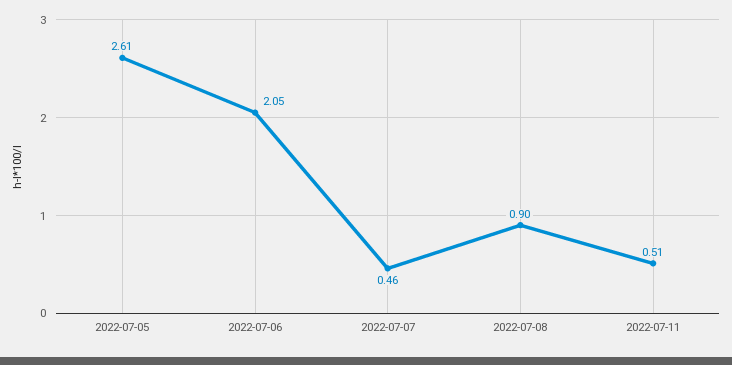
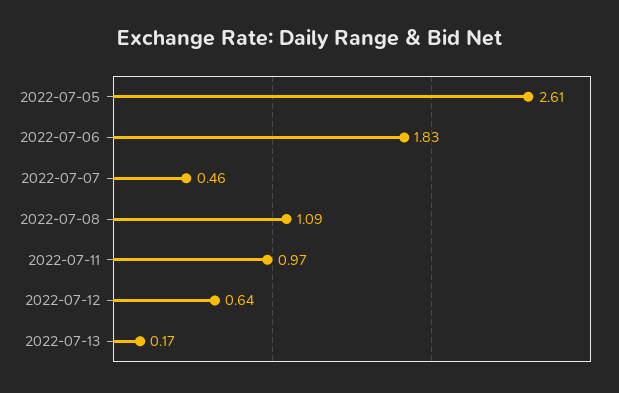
2022-07-06: 2.05 -> 1.83
2022-07-08: 0.9 -> 1.09
2022-07-11: 0.51 -> 0.97
2022-07-12: none -> 0.64
2022-07-13: none -> 0.17

